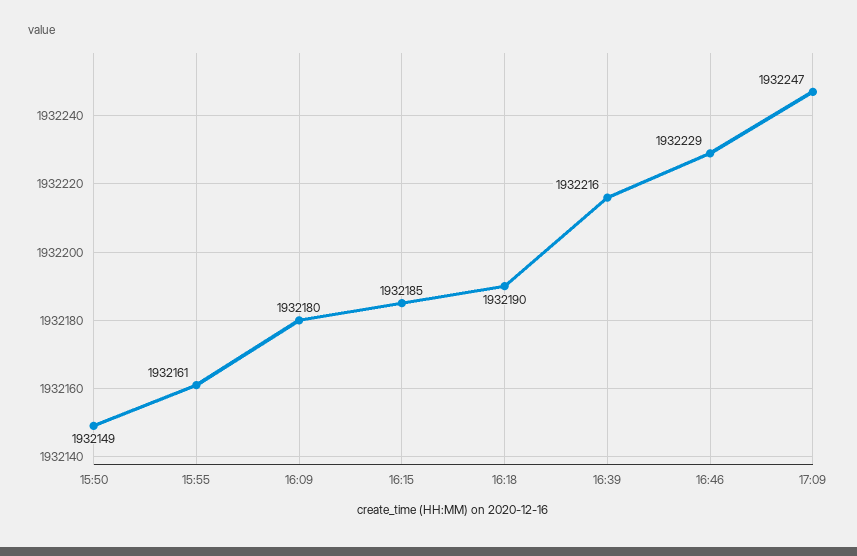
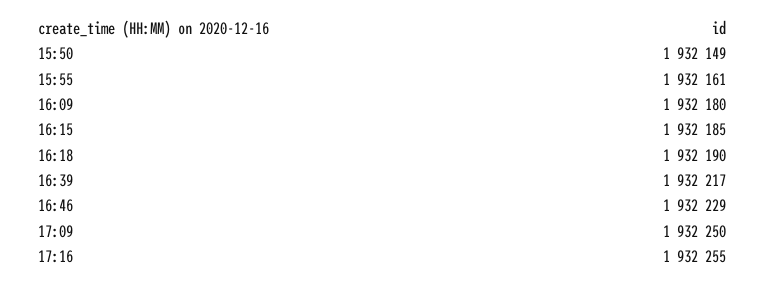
16:39: 1932216 -> 1932217
17:09: 1932247 -> 1932250
17:16: none -> 1932255

